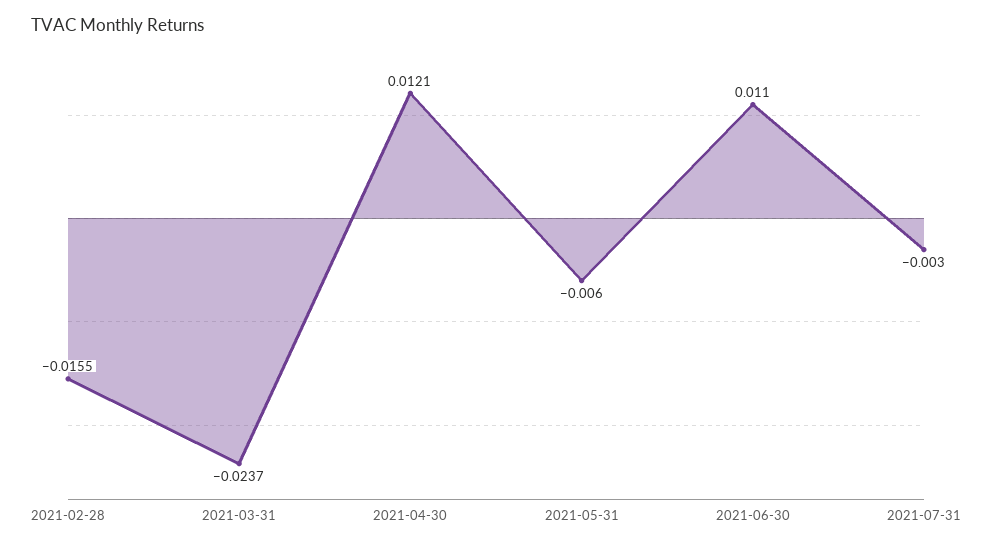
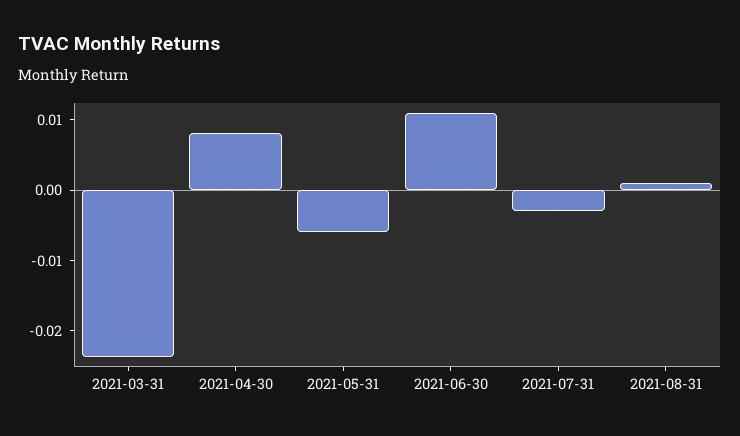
2021-02-28: -0.0155 -> none
2021-04-30: 0.0121 -> 0.008
2021-08-31: none -> 0.001

